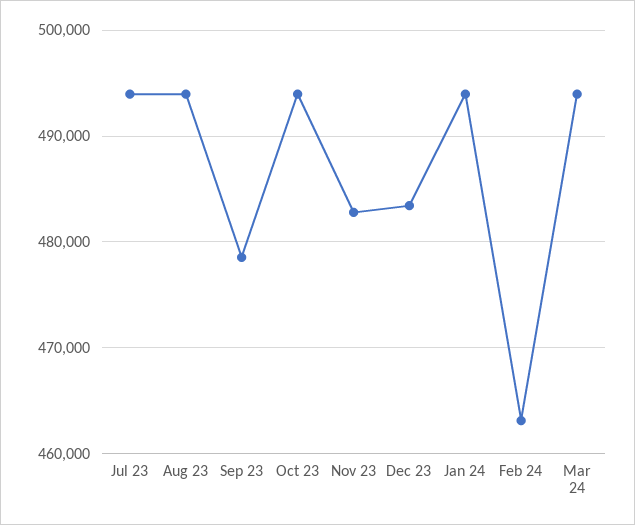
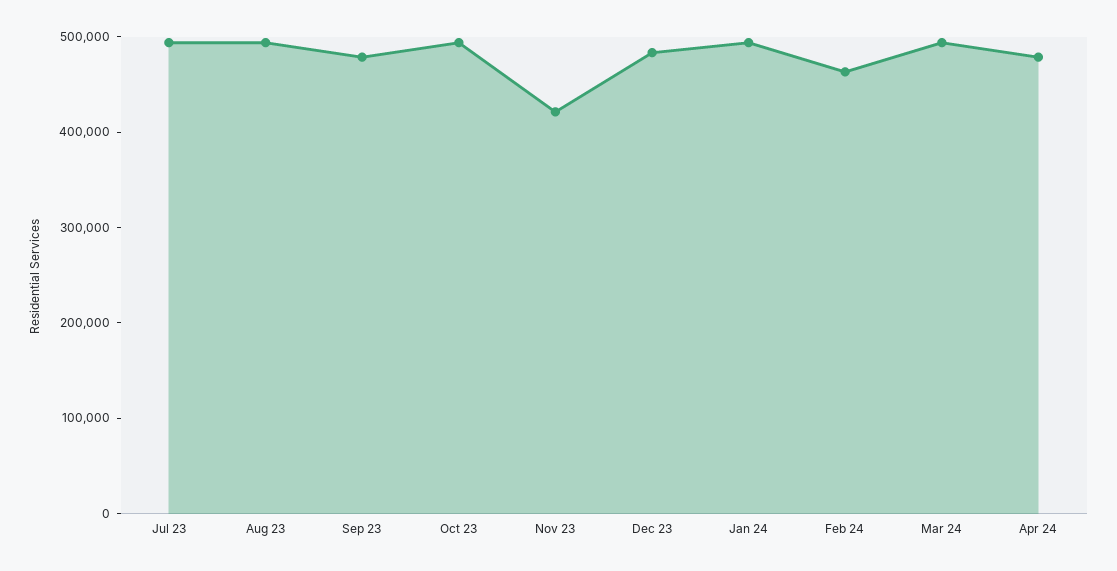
Nov 23: 483000 -> 420000
Apr 24: none -> 480000

